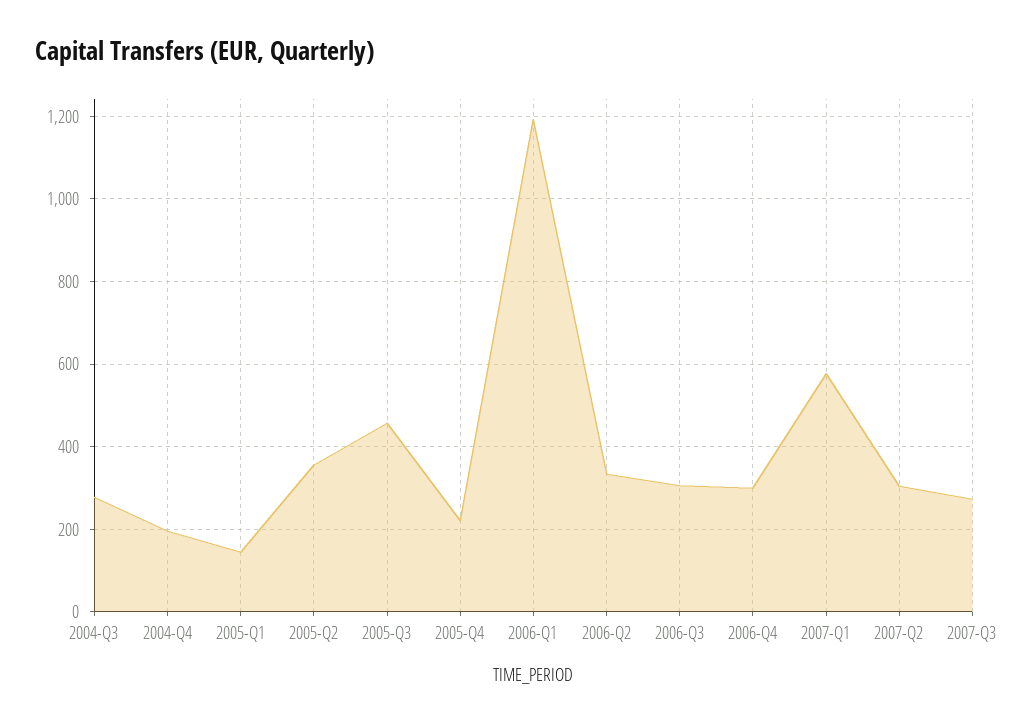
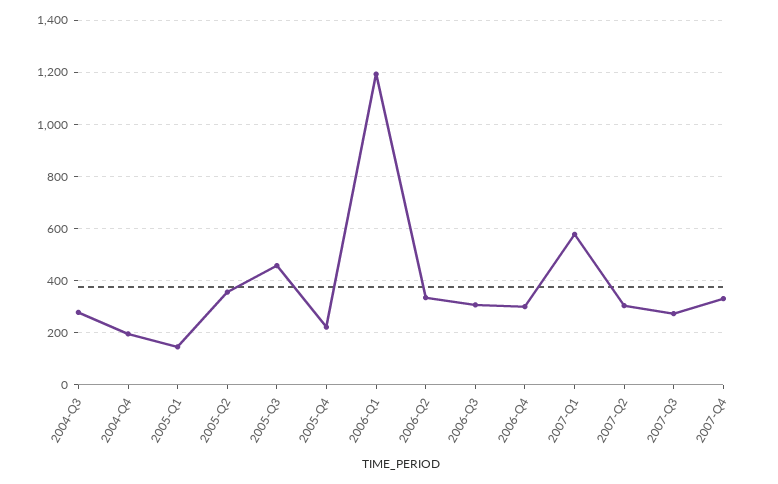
2007-Q4: none -> 325

